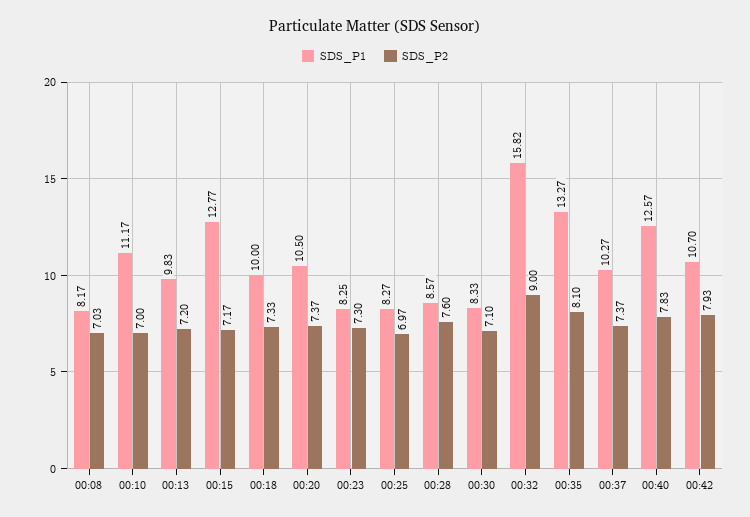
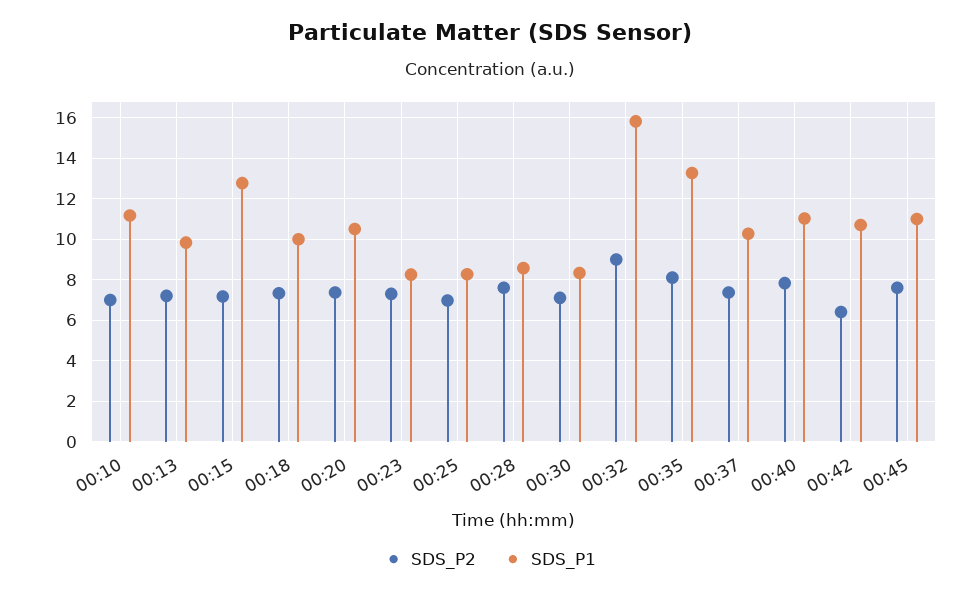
SDS_P1, 00:08: 8.17 -> none
SDS_P2, 00:08: 7.03 -> none
SDS_P1, 00:40: 12.57 -> 11
SDS_P2, 00:42: 7.93 -> 6.5
SDS_P2, 00:45: none -> 7.5
SDS_P1, 00:45: none -> 11

